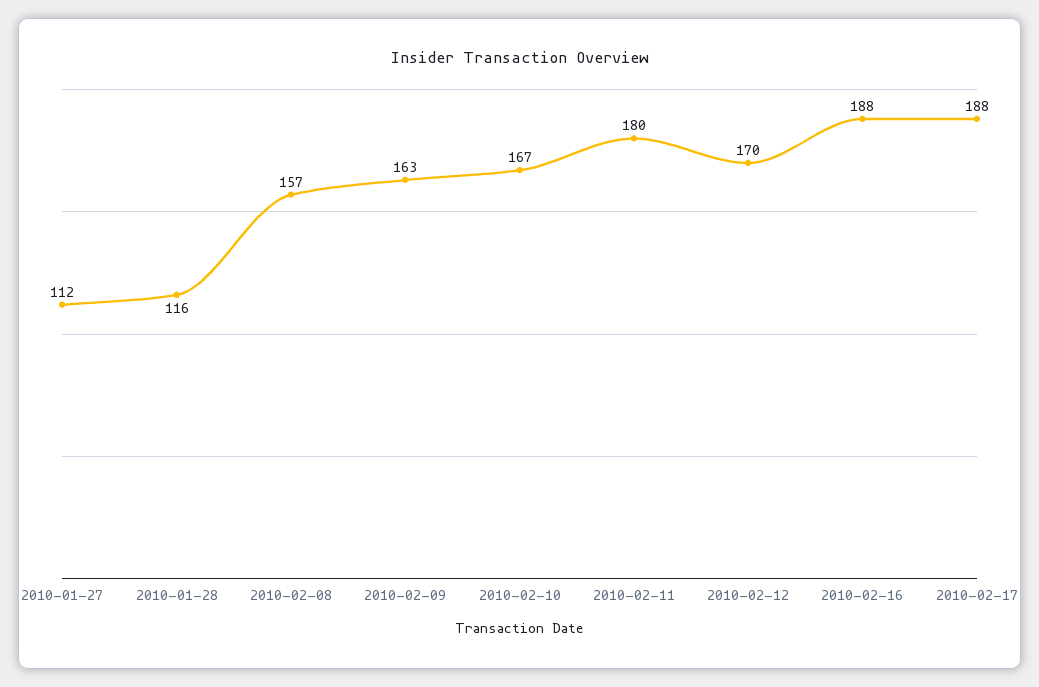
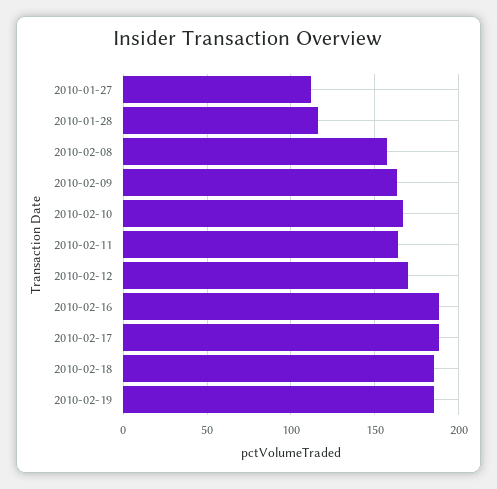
2010-02-11: 180 -> 165
2010-02-18: none -> 185
2010-02-19: none -> 185

